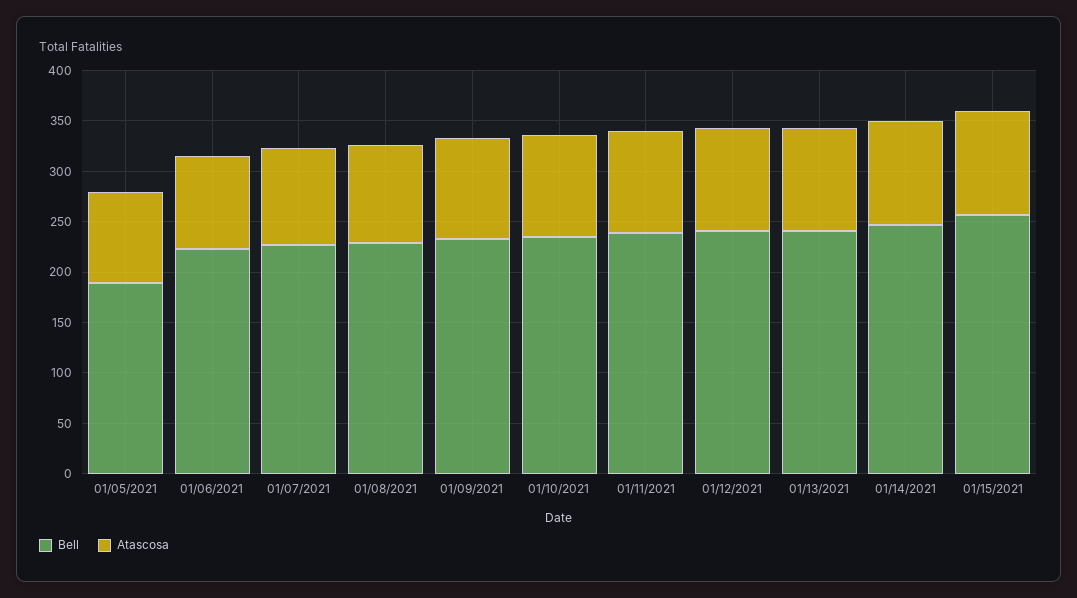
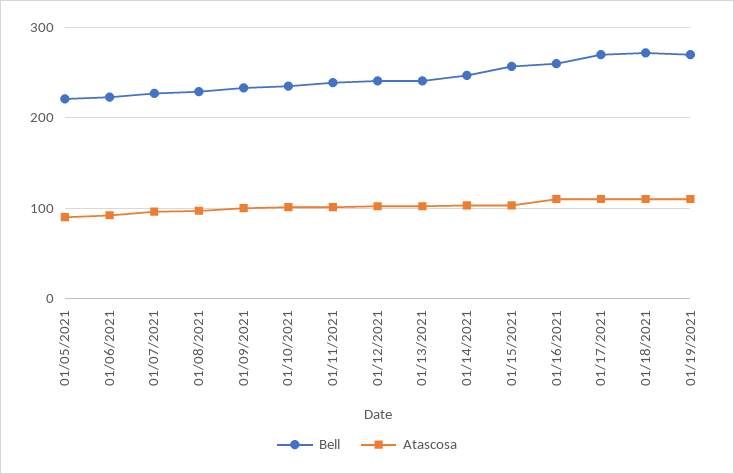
Bell, 01/05/2021: 190 -> 220
Bell, 01/16/2021: none -> 260
Atascosa, 01/16/2021: none -> 110
Bell, 01/17/2021: none -> 270
Atascosa, 01/17/2021: none -> 110
Bell, 01/18/2021: none -> 270
Atascosa, 01/18/2021: none -> 110
Bell, 01/19/2021: none -> 270
Atascosa, 01/19/2021: none -> 110

